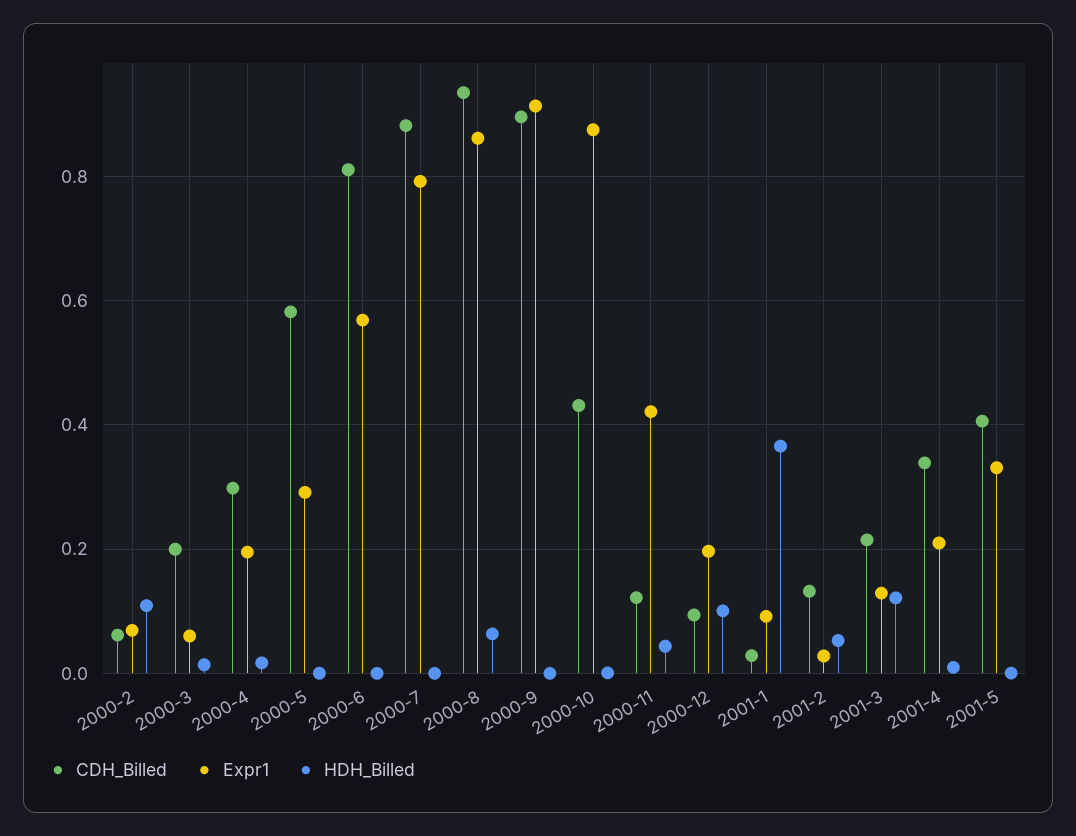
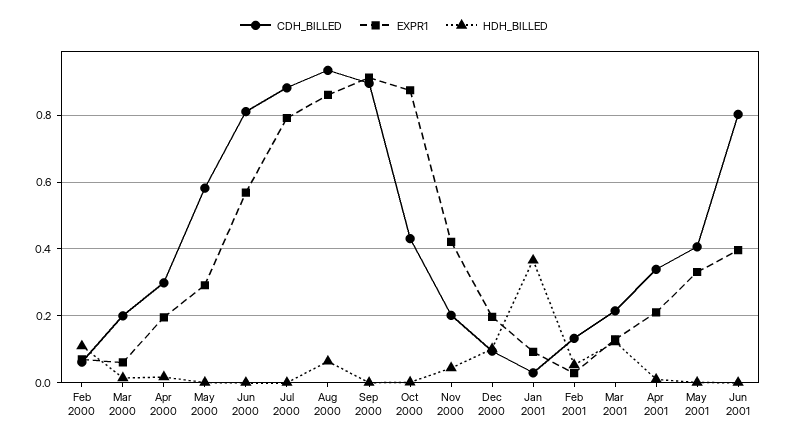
CDH_Billed, 2000-11: 0.12 -> 0.2
CDH_Billed, Jun 2001: none -> 0.8
Expr1, Jun 2001: none -> 0.4
HDH_Billed, Jun 2001: none -> 0

